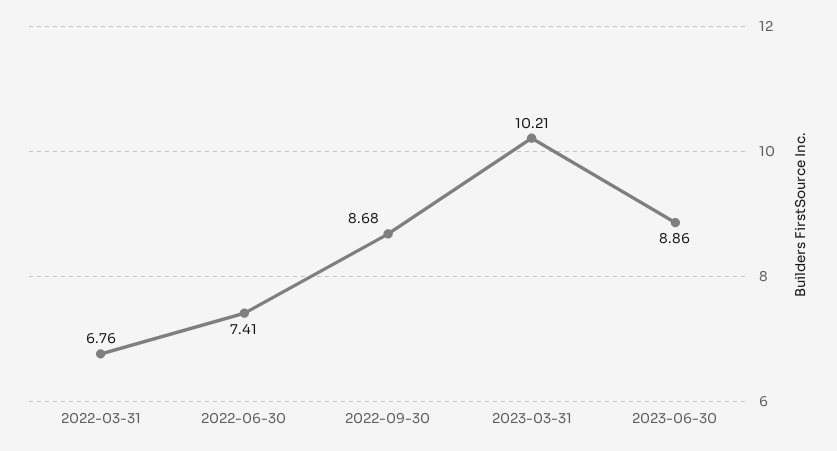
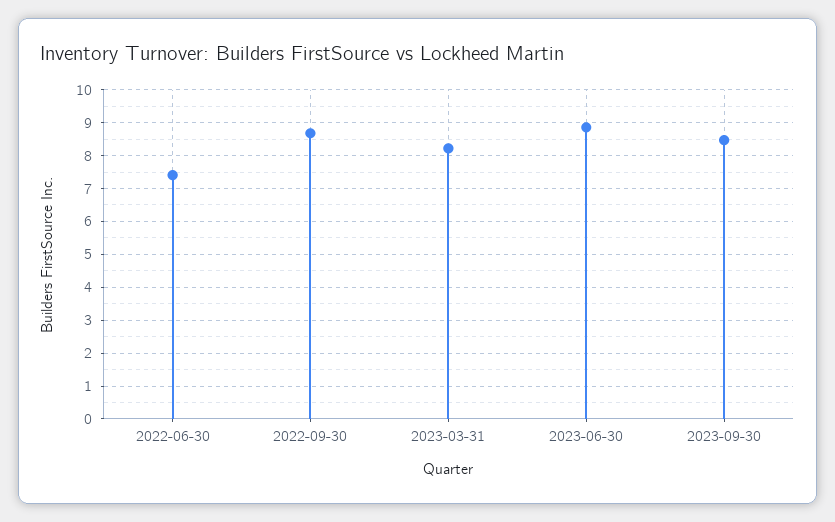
2022-03-31: 6.76 -> none
2023-03-31: 10.21 -> 8.2
2023-09-30: none -> 8.4

